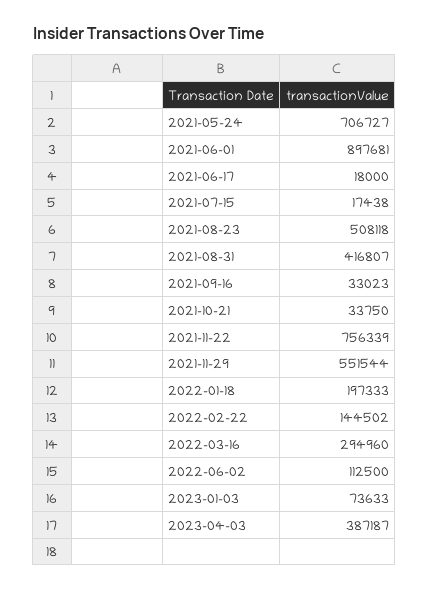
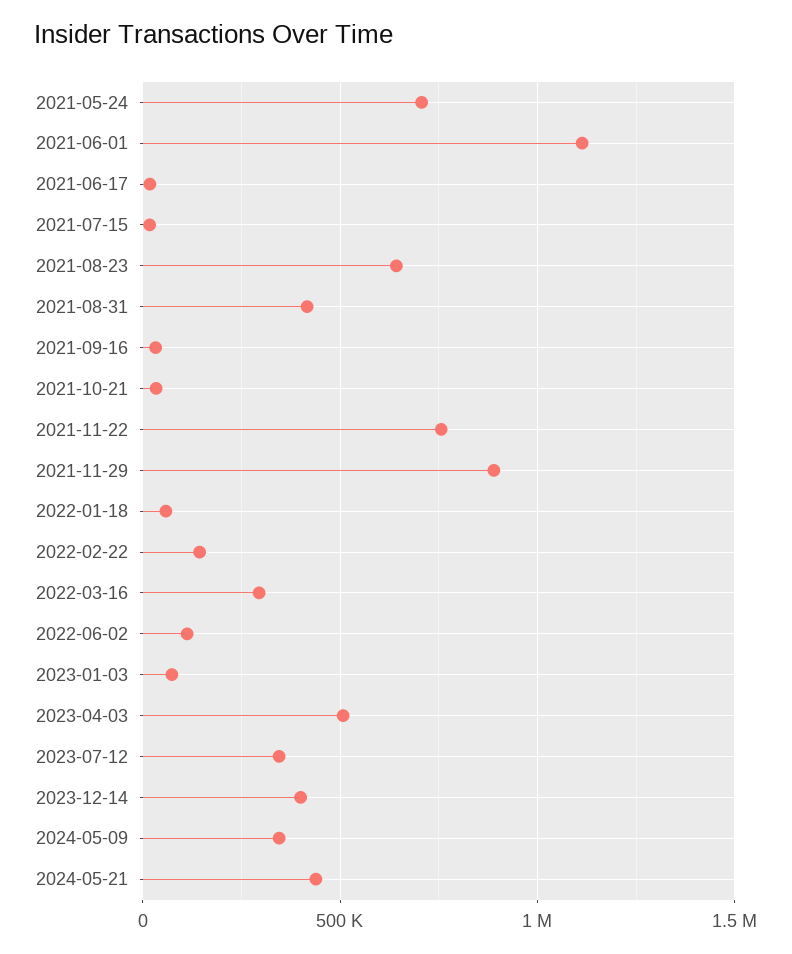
2021-06-01: 897681 -> 1100000
2021-08-23: 508118 -> 650000
2021-11-29: 551544 -> 900000
2022-01-18: 197333 -> 50000
2023-04-03: 387187 -> 500000
2023-07-12: none -> 350000
2023-12-14: none -> 400000
2024-05-09: none -> 350000
2024-05-21: none -> 450000

